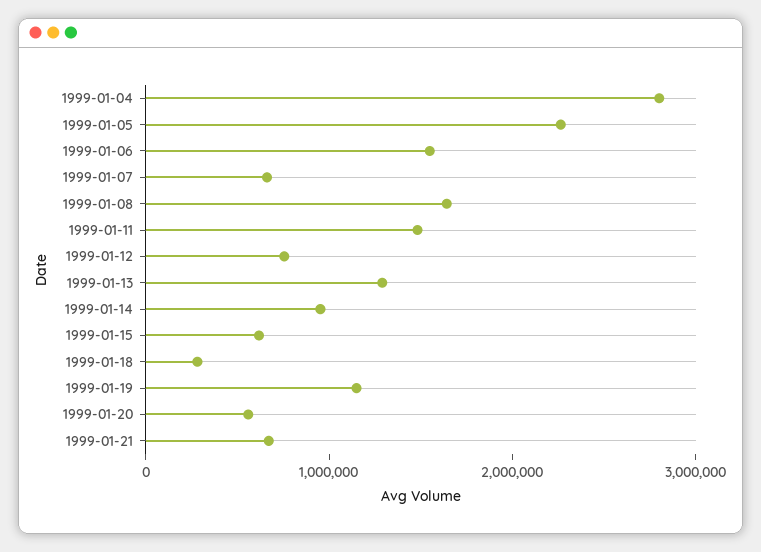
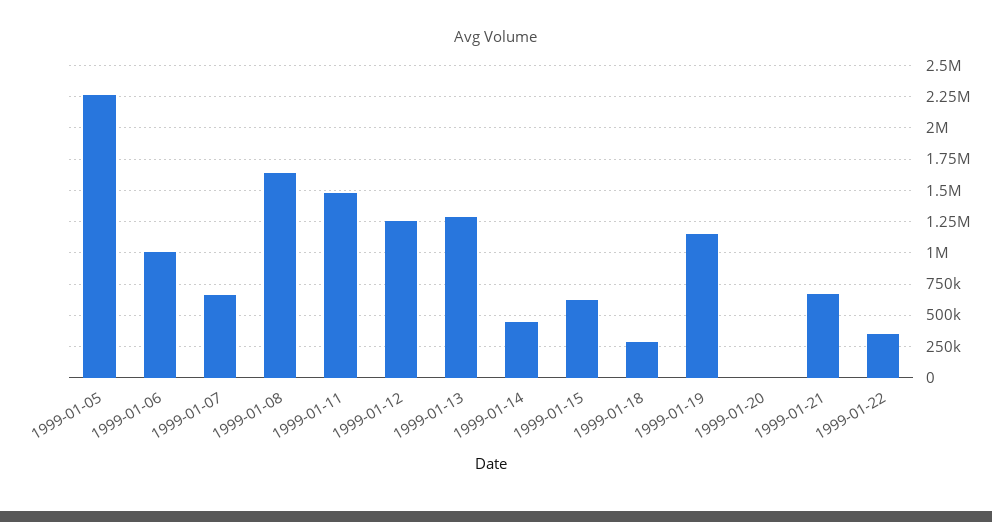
1999-01-04: 2800000 -> none
1999-01-06: 1600000 -> 1000000
1999-01-12: 800000 -> 1250000
1999-01-14: 1000000 -> 450000
1999-01-20: 600000 -> 0
1999-01-22: none -> 350000

